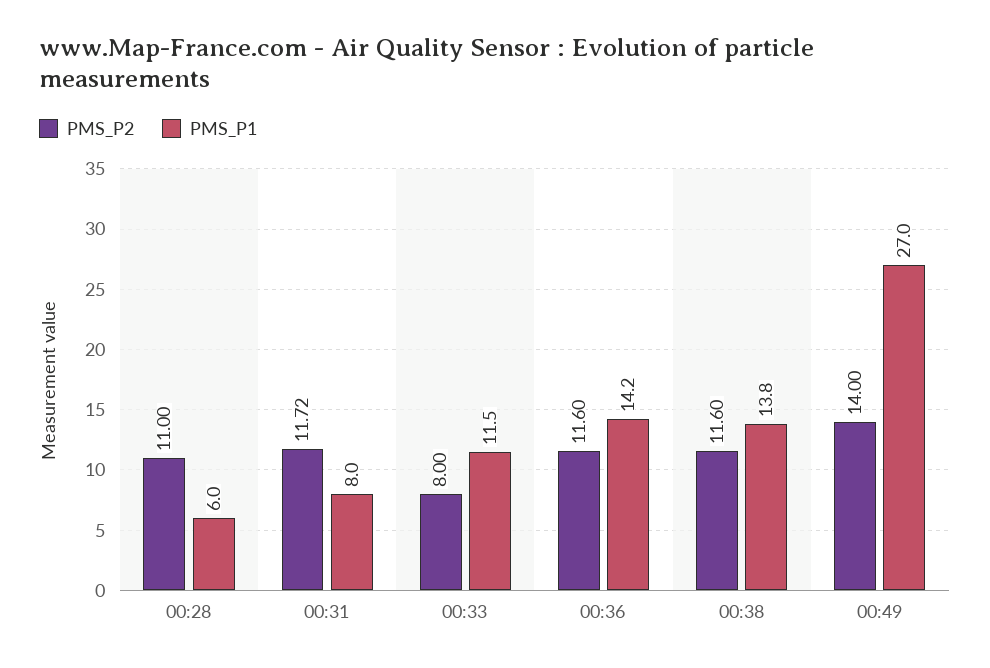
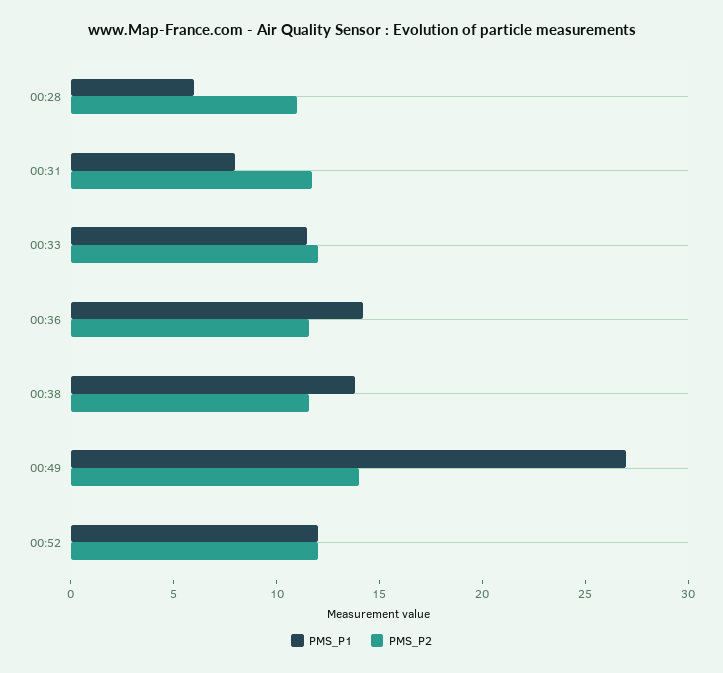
PMS_P2, 00:33: 8 -> 12
PMS_P1, 00:52: none -> 12
PMS_P2, 00:52: none -> 12

